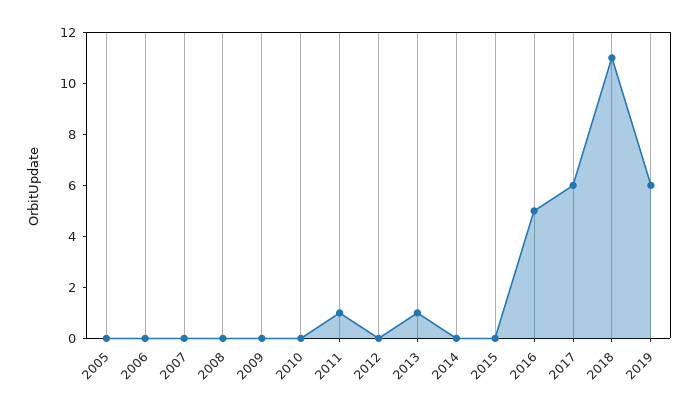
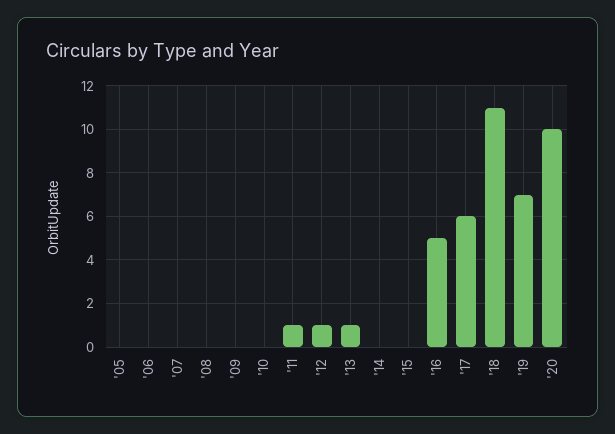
2012: 0 -> 1
2019: 6 -> 7
'20: none -> 10

